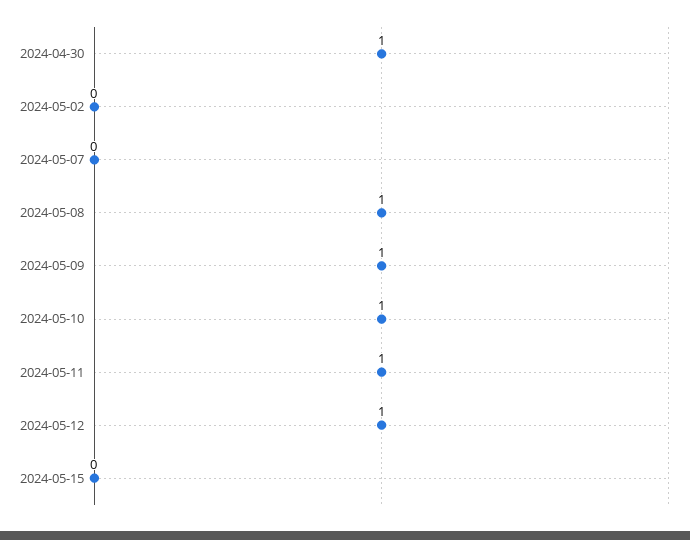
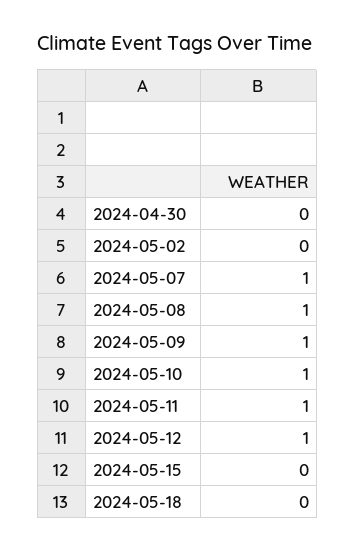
2024-04-30: 1 -> 0
2024-05-07: 0 -> 1
2024-05-18: none -> 0

